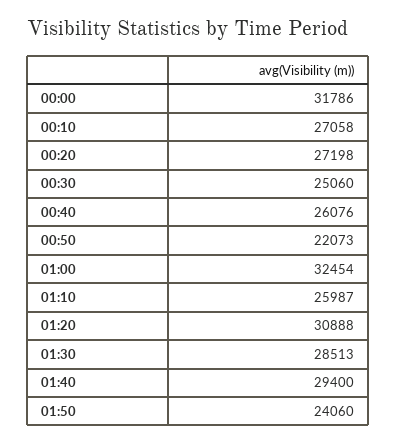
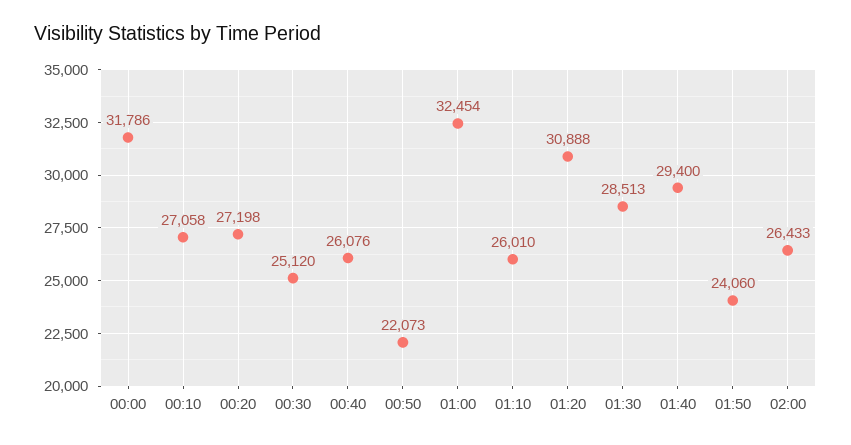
00:30: 25060 -> 25120
01:10: 25987 -> 26010
02:00: none -> 26433

